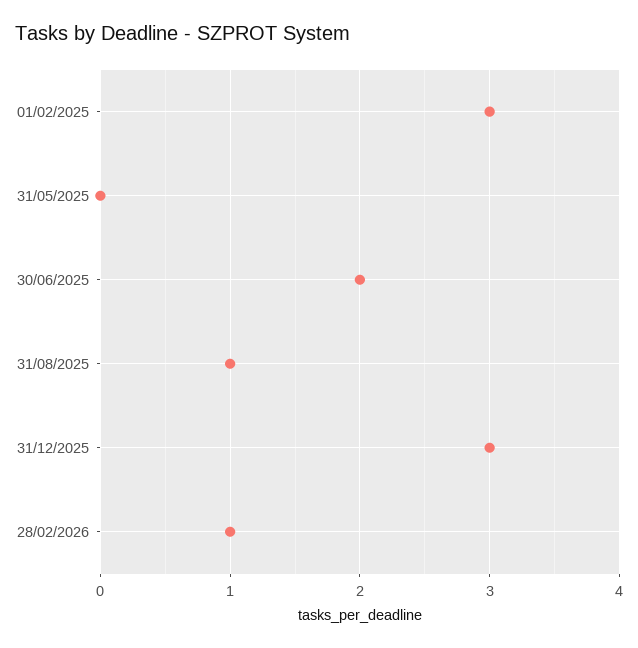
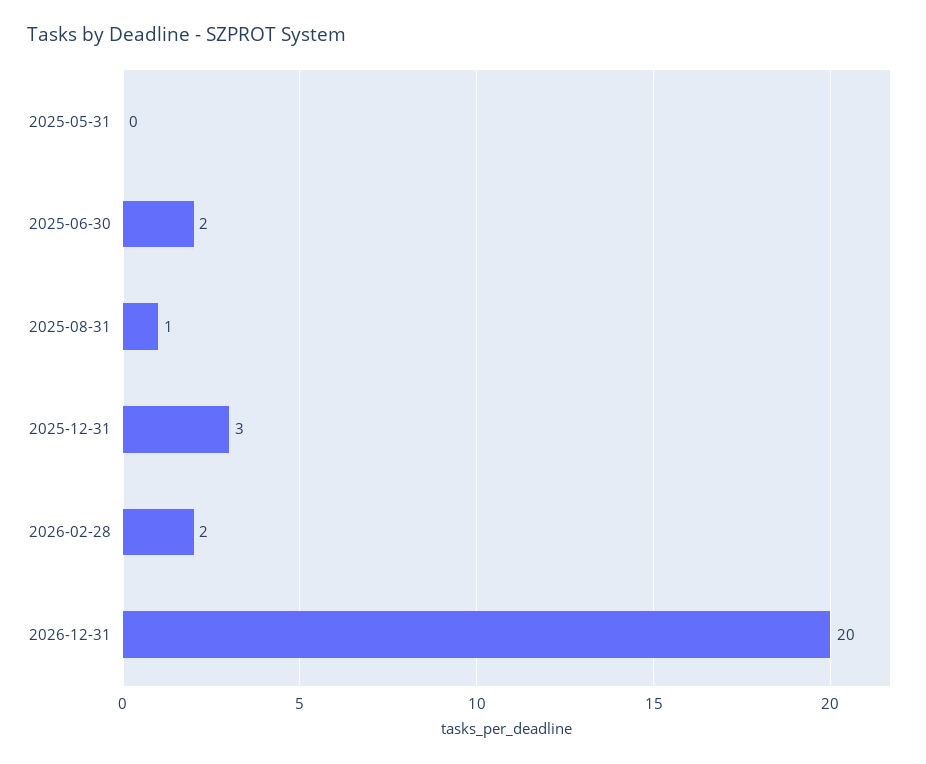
01/02/2025: 3 -> none
28/02/2026: 1 -> 2
2026-12-31: none -> 20

